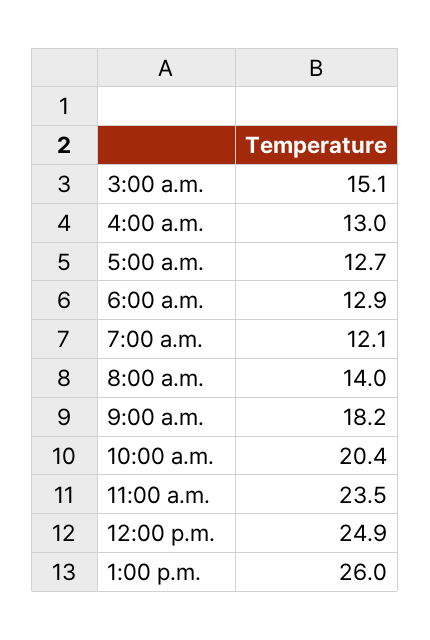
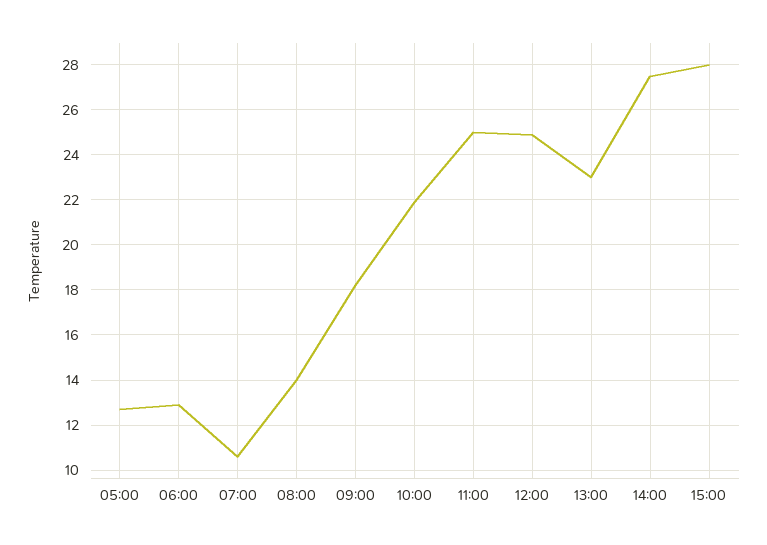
3:00 a.m.: 15.1 -> none
4:00 a.m.: 13 -> none
7:00 a.m.: 12.1 -> 10.5
10:00 a.m.: 20.4 -> 22
11:00 a.m.: 23.5 -> 25
1:00 p.m.: 26 -> 23
14:00: none -> 27.5
15:00: none -> 28

